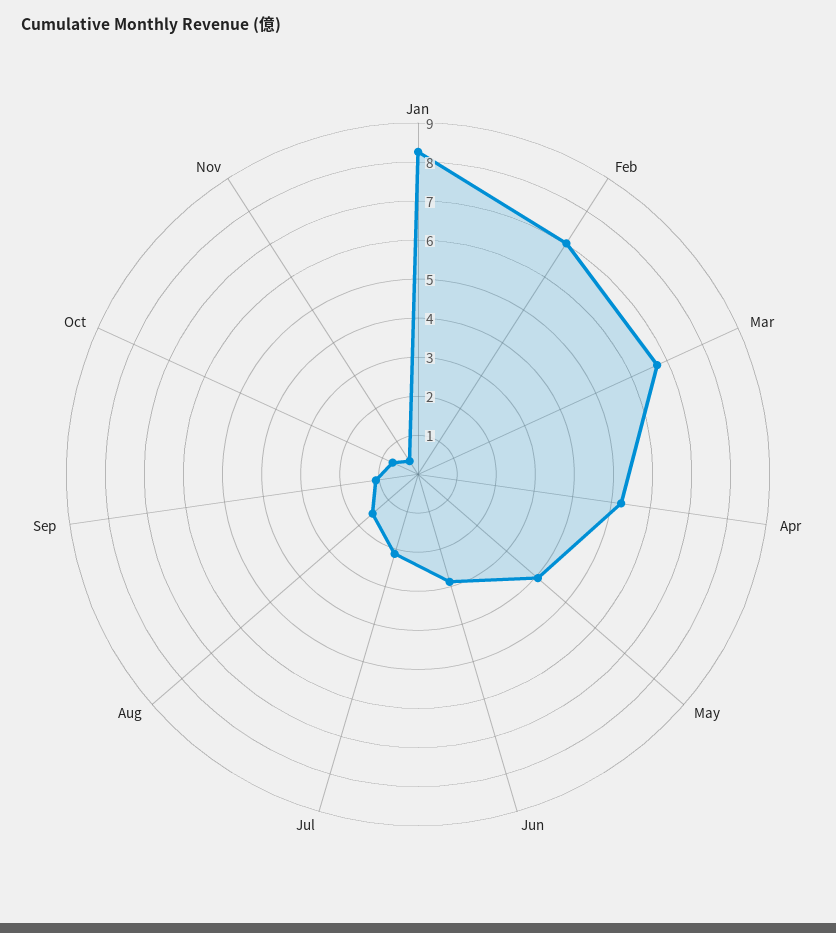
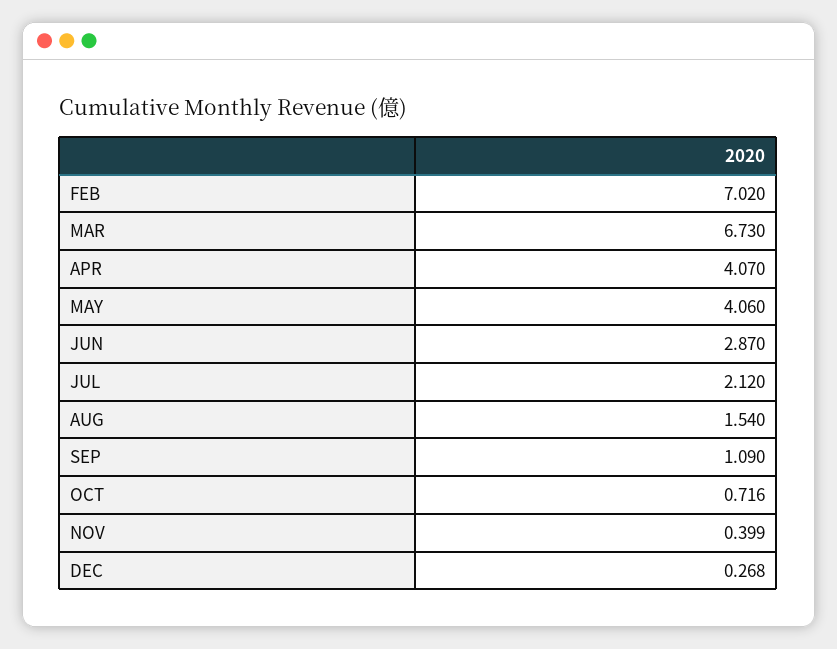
Jan: 8.25 -> none
Apr: 5.25 -> 4.07
DEC: none -> 0.268

